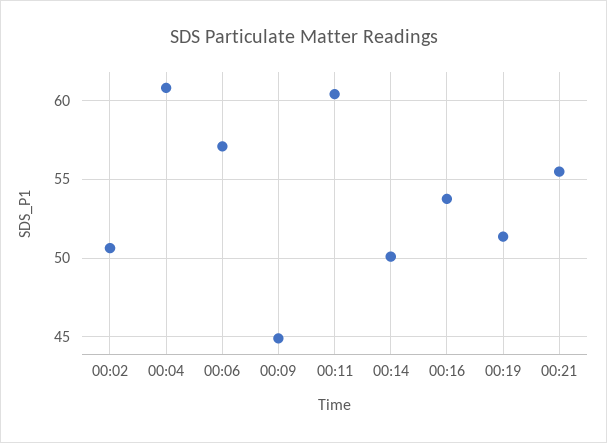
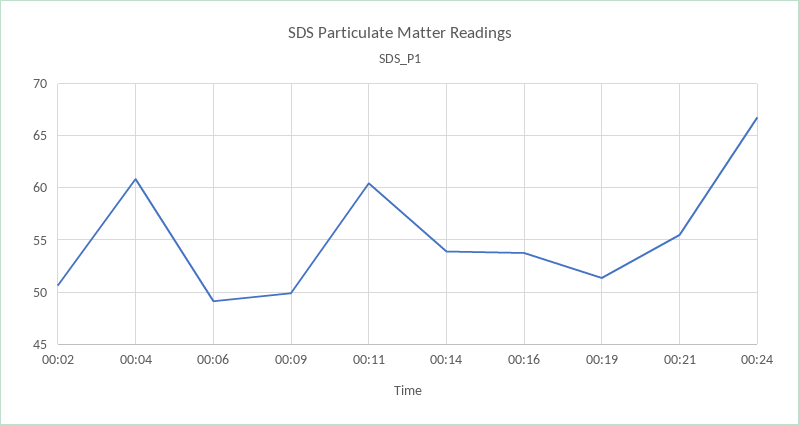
00:06: 57 -> 49
00:09: 45 -> 50
00:14: 50 -> 54
00:24: none -> 67

